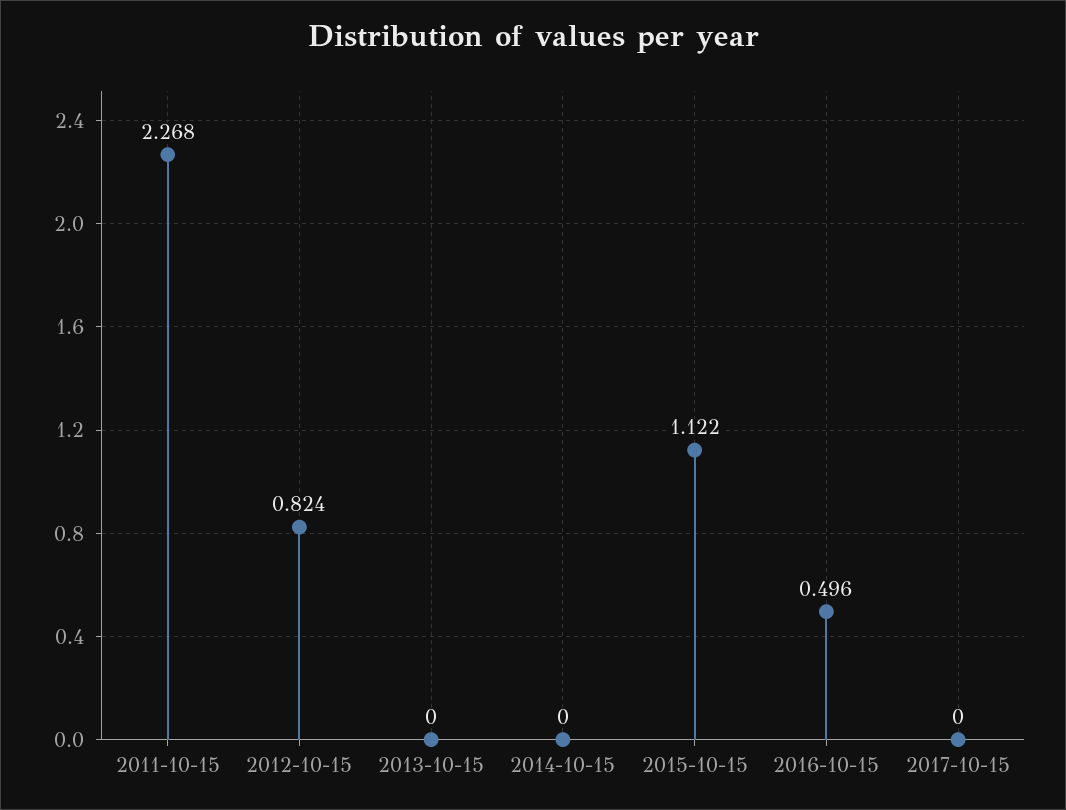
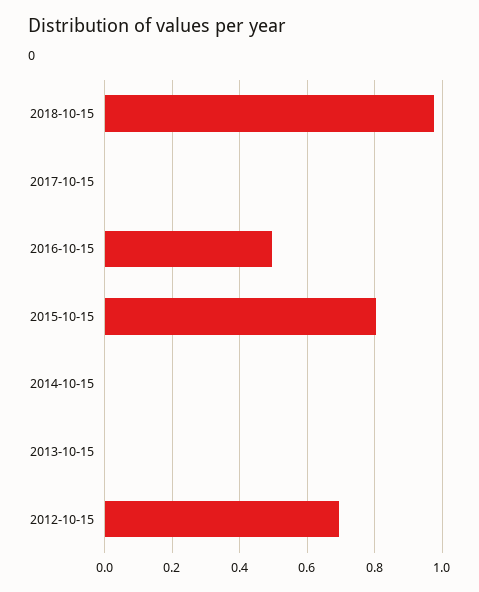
2011-10-15: 2.268 -> none
2012-10-15: 0.824 -> 0.7
2015-10-15: 1.122 -> 0.8
2018-10-15: none -> 0.98

